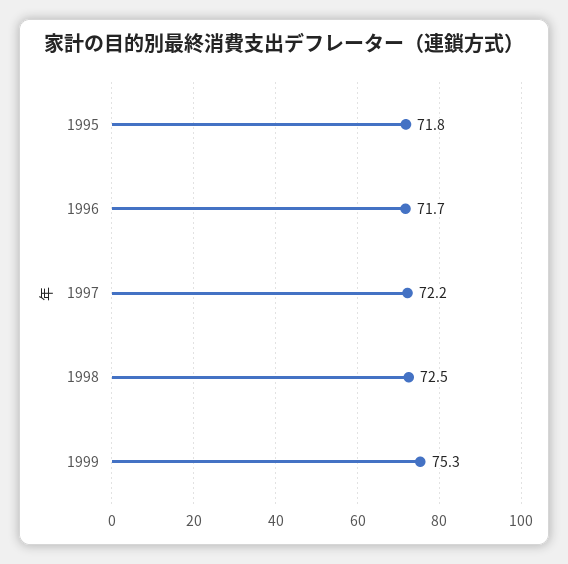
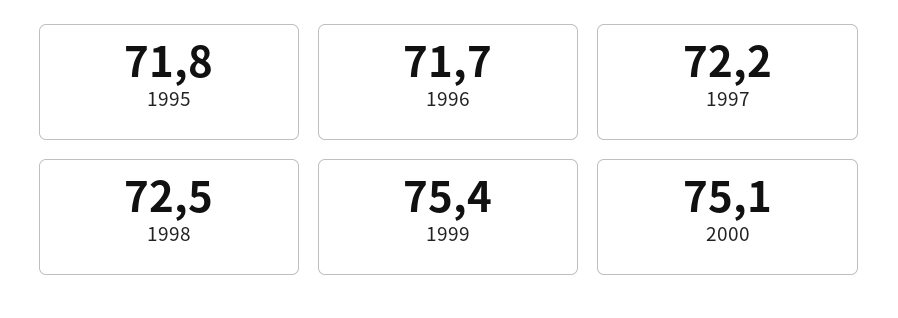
1999: 75.3 -> 75.4
2000: none -> 75.1

